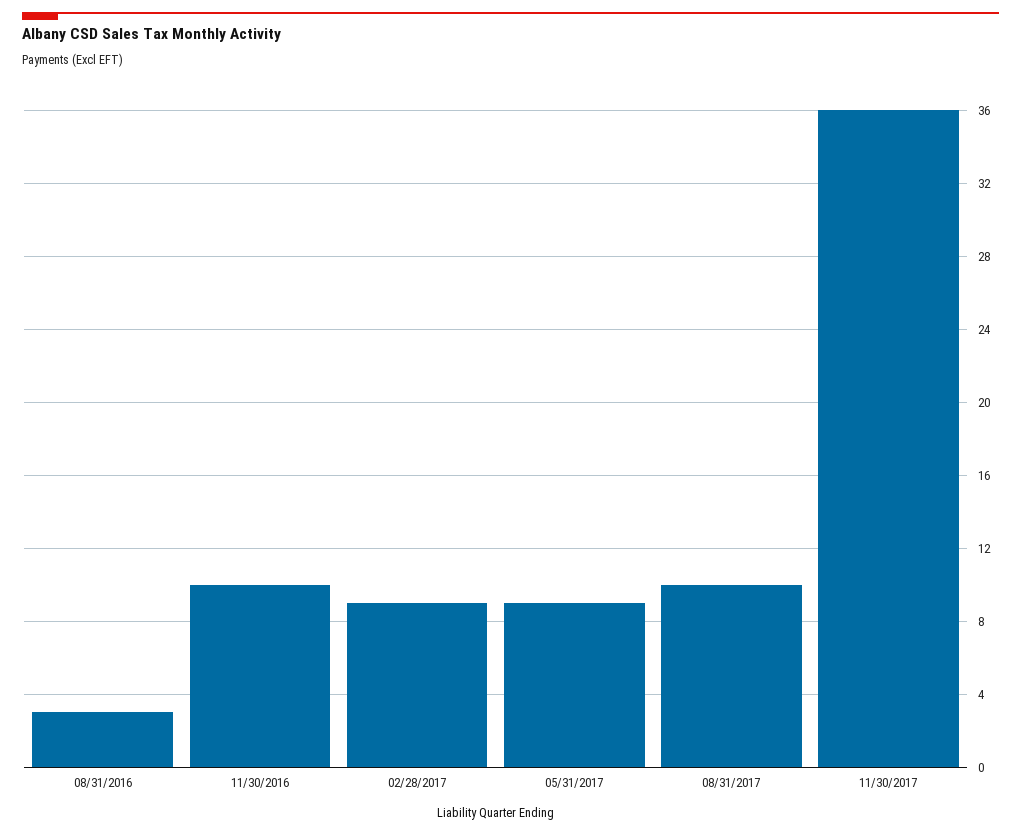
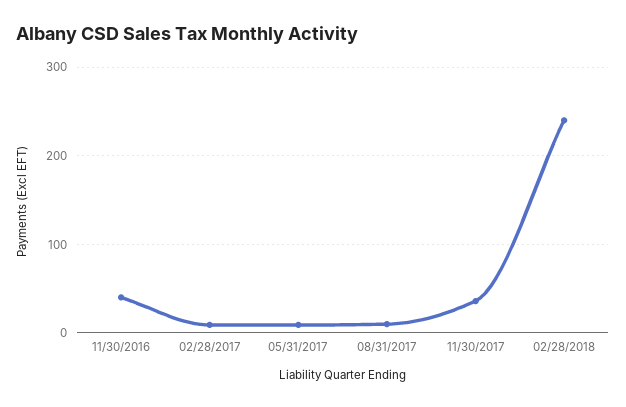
08/31/2016: 3 -> none
11/30/2016: 10 -> 40
02/28/2018: none -> 240

